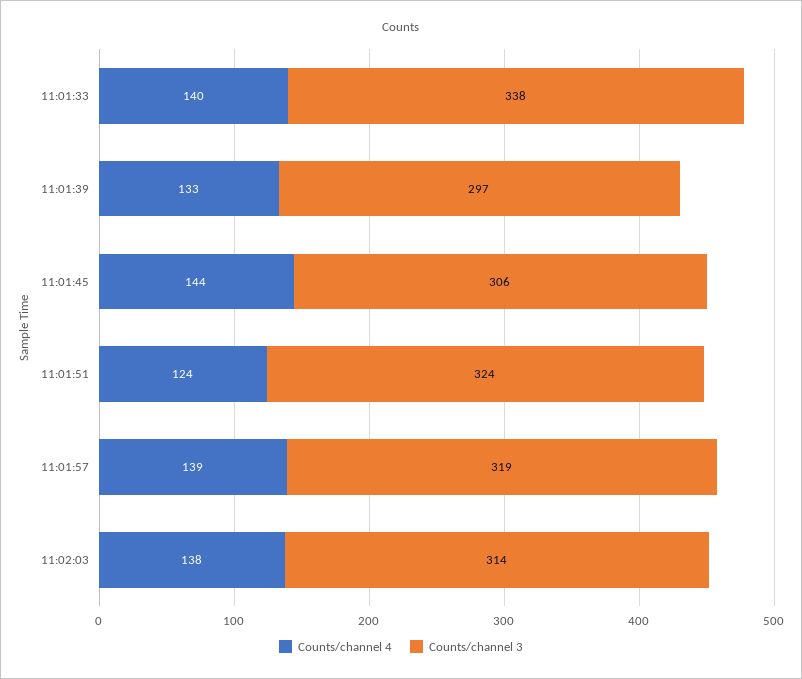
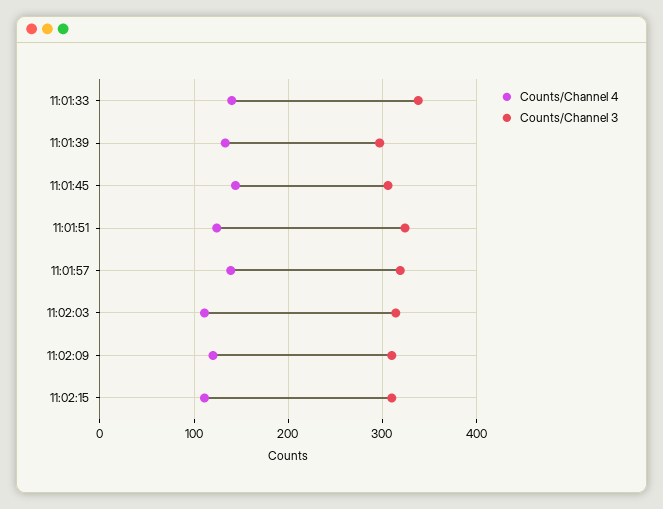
Counts/channel 4, 11:02:03: 138 -> 110
Counts/channel 4, 11:02:09: none -> 120
Counts/channel 3, 11:02:09: none -> 310
Counts/channel 4, 11:02:15: none -> 110
Counts/channel 3, 11:02:15: none -> 310

